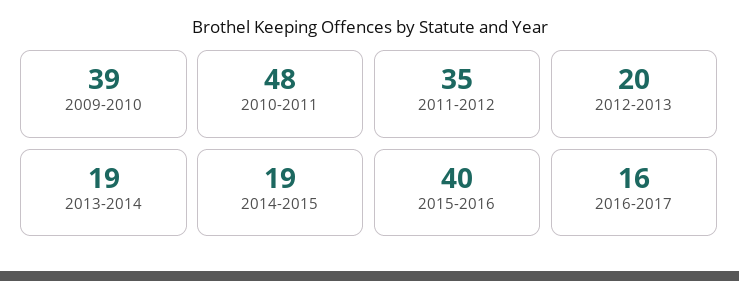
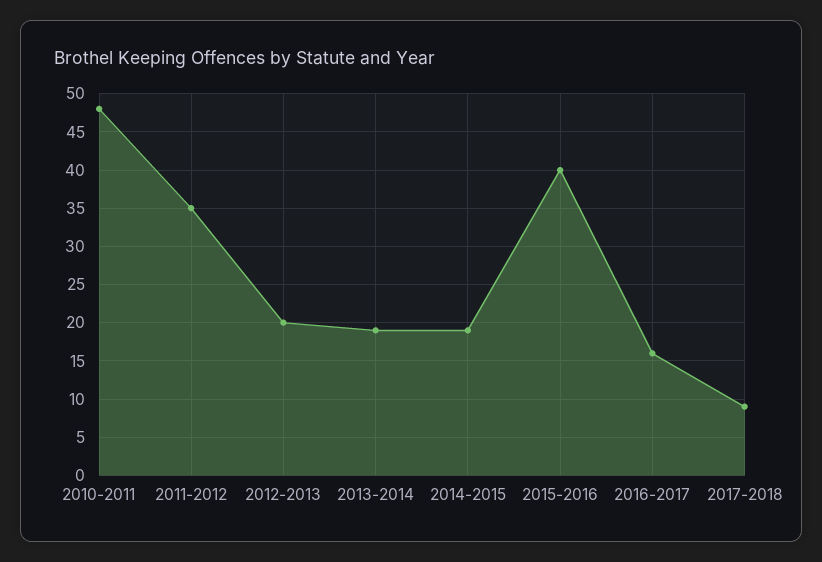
2009-2010: 39 -> none
2017-2018: none -> 9

